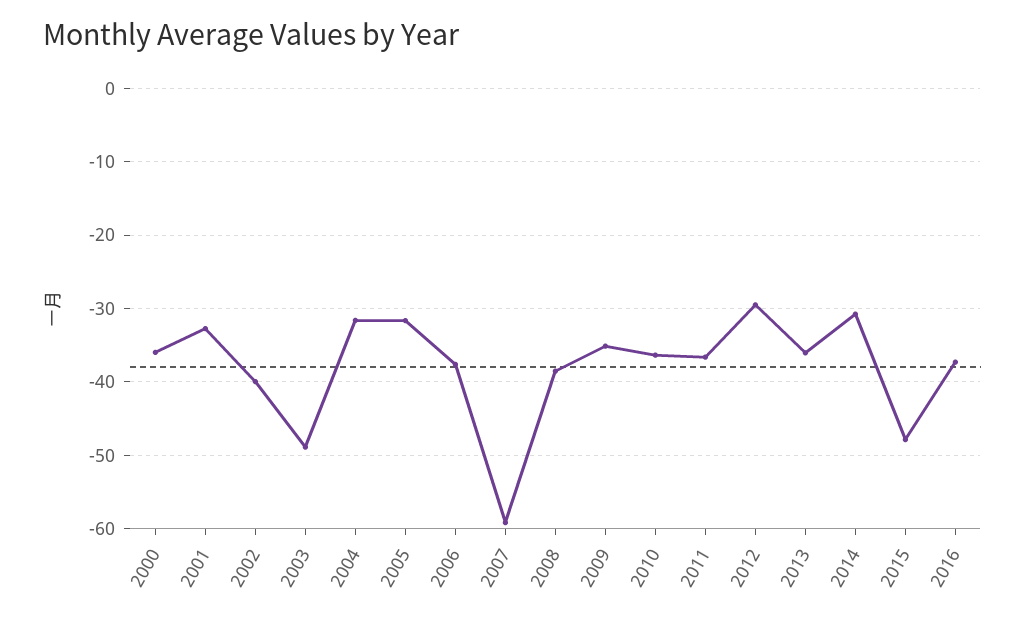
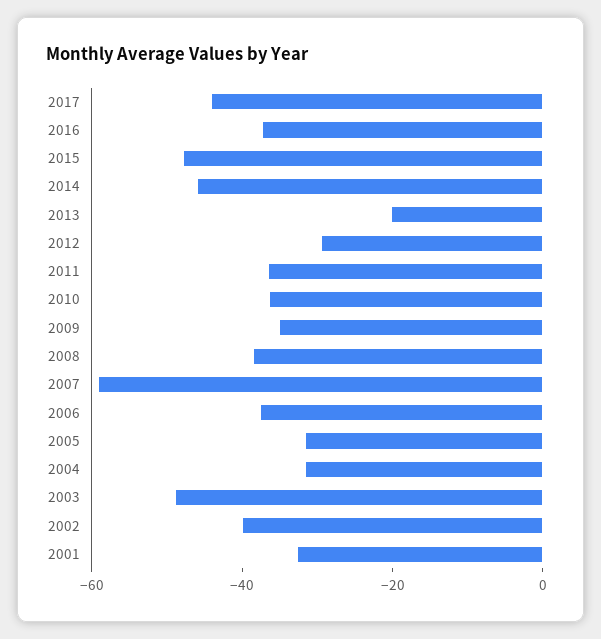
2000: -36 -> none
2013: -36 -> -20
2014: -31 -> -45
2017: none -> -45

